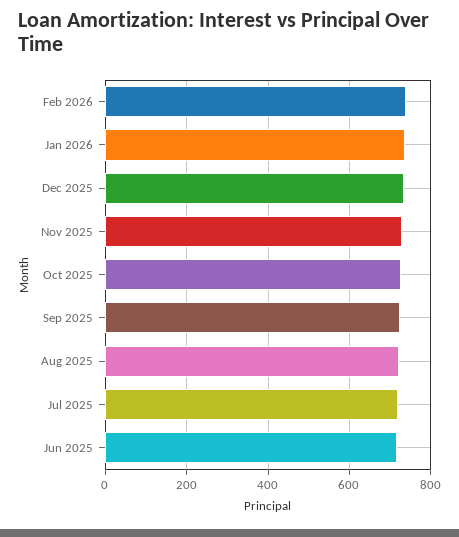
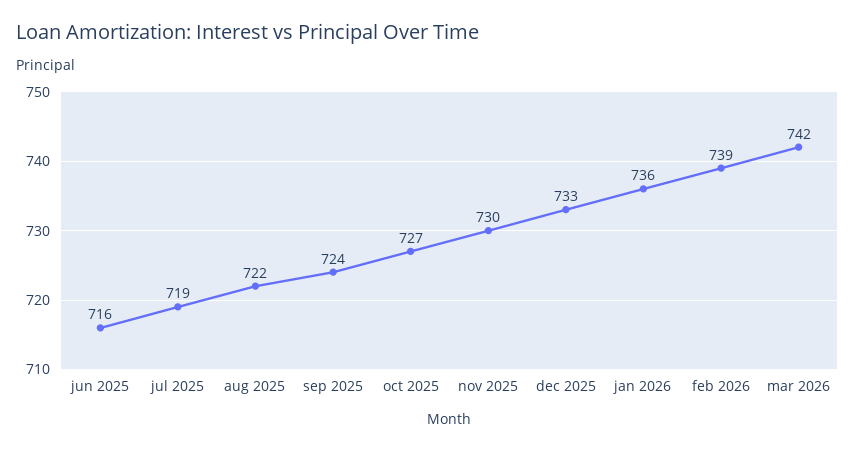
mar 2026: none -> 742

